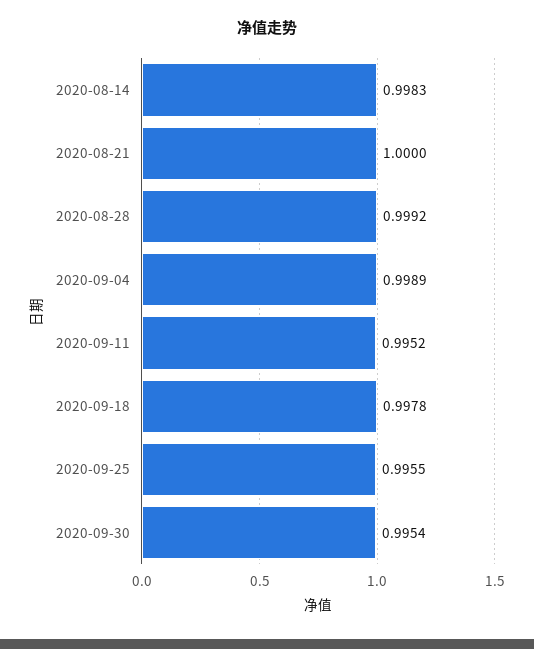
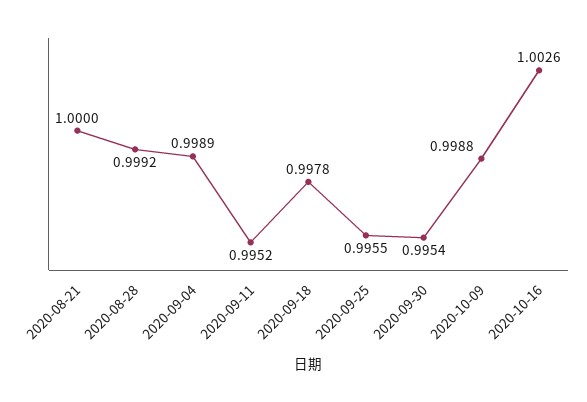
2020-08-14: 0.9983 -> none
2020-10-09: none -> 0.9988
2020-10-16: none -> 1.0026

